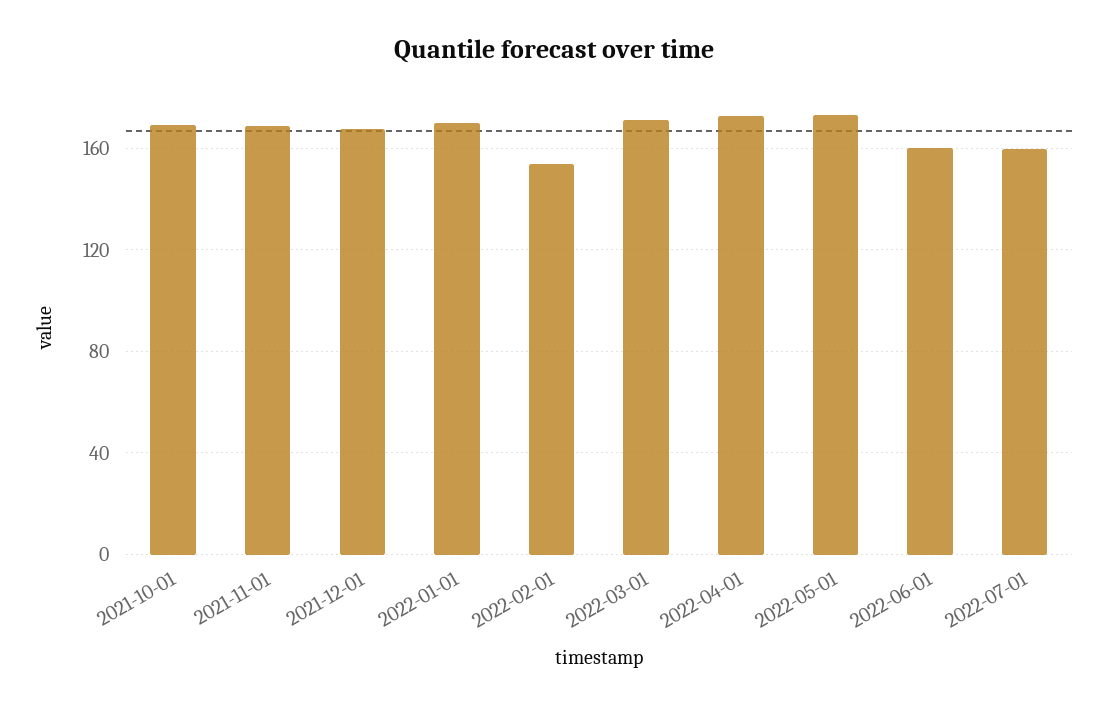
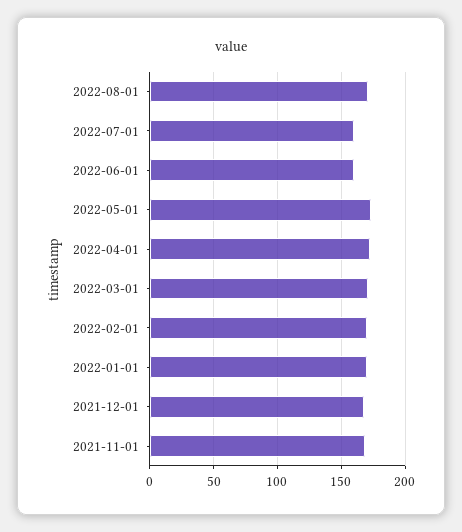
2021-10-01: 170 -> none
2022-02-01: 155 -> 170
2022-08-01: none -> 170

